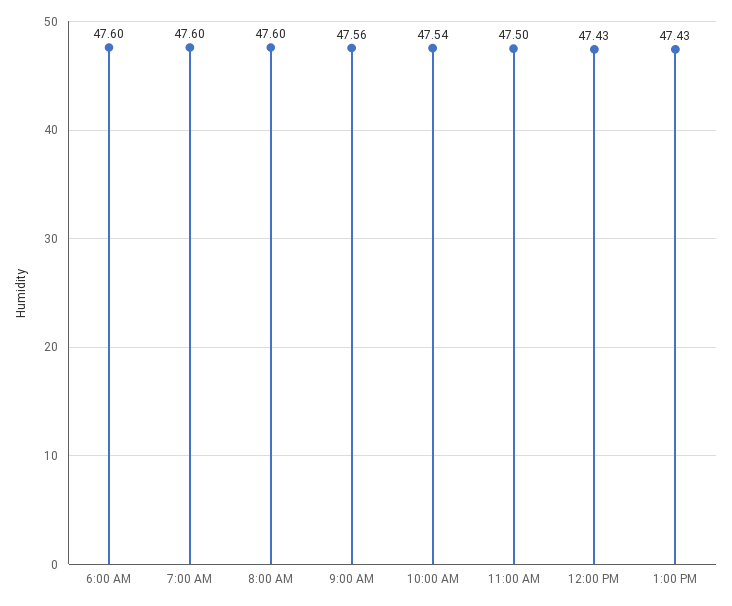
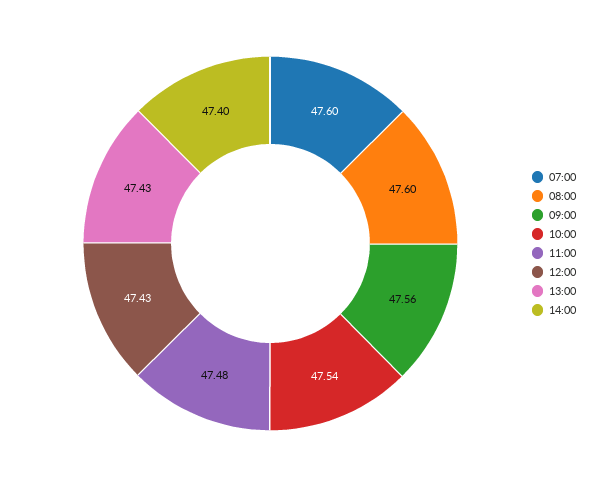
6:00 AM: 47.6 -> none
11:00 AM: 47.5 -> 47.48
14:00: none -> 47.4

